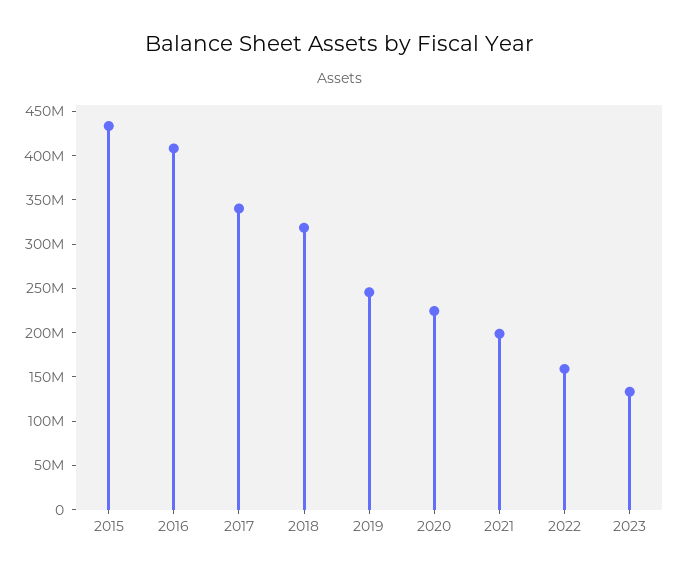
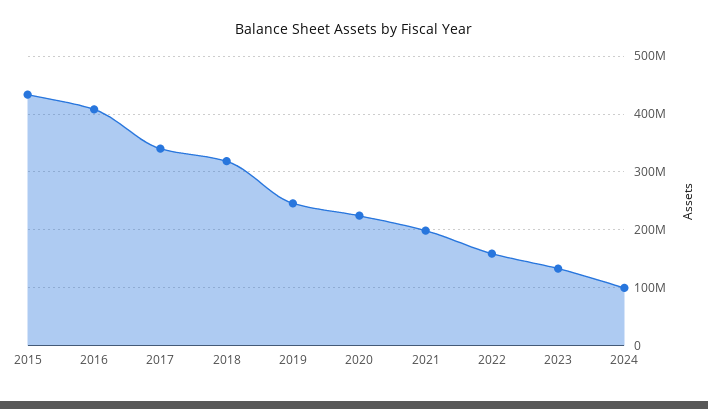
2024: none -> 100000000

